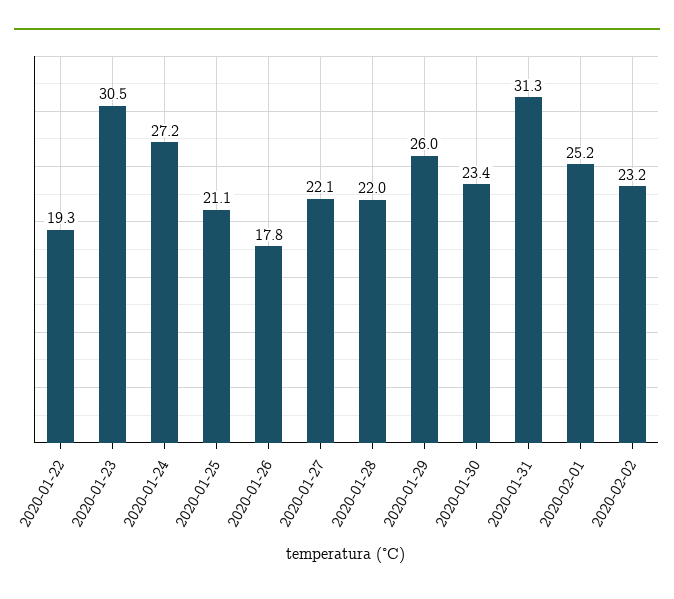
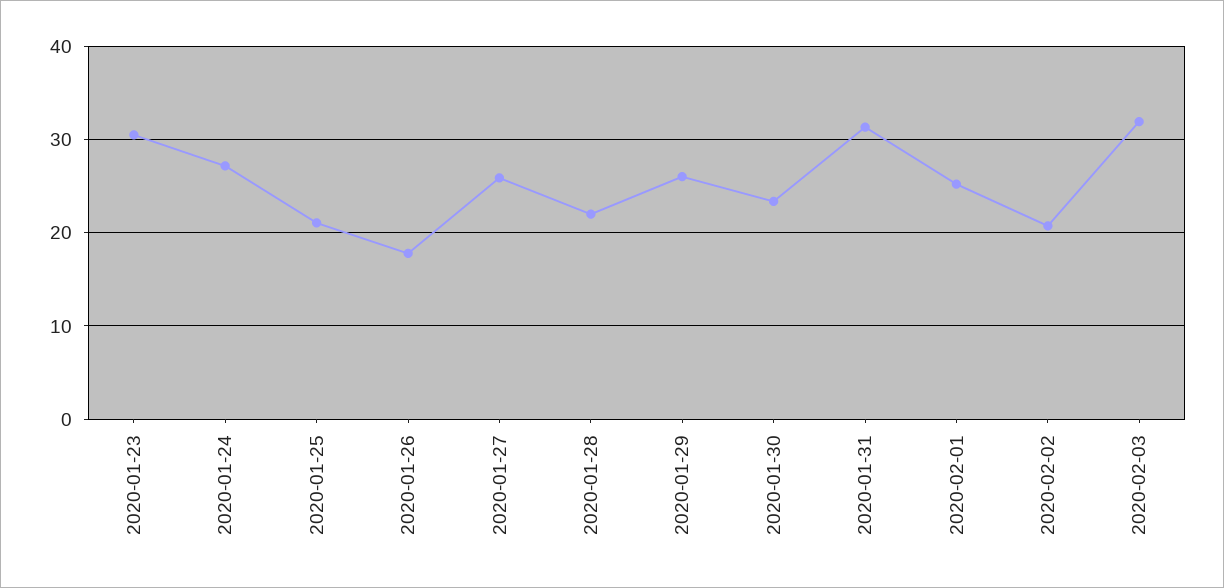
2020-01-22: 19.3 -> none
2020-01-27: 22.1 -> 26
2020-02-02: 23.2 -> 21
2020-02-03: none -> 32

